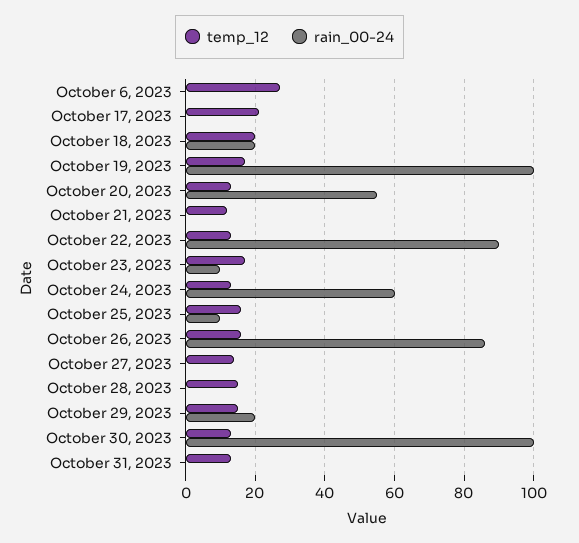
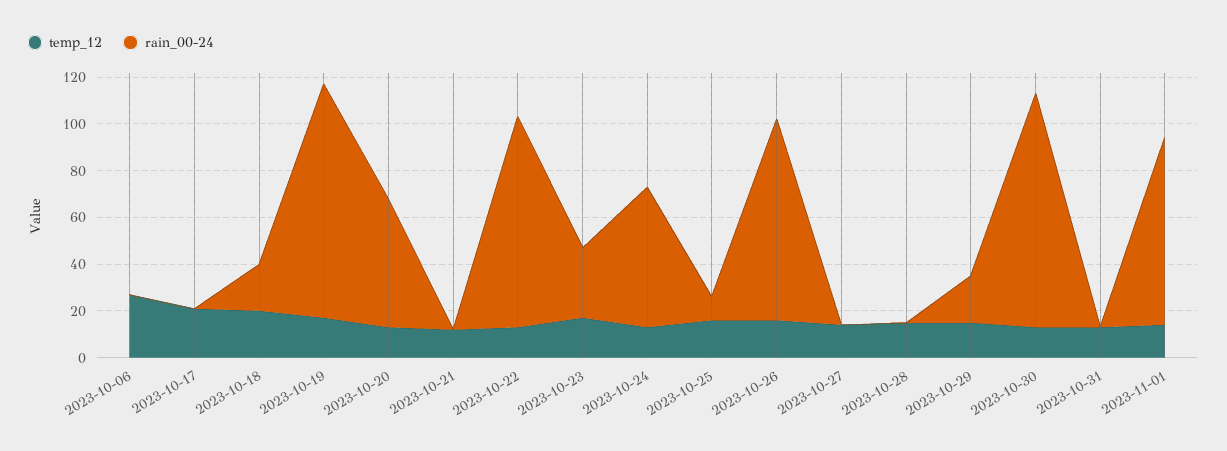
rain_00-24, October 23, 2023: 10 -> 30
temp_12, 2023-11-01: none -> 15
rain_00-24, 2023-11-01: none -> 80

